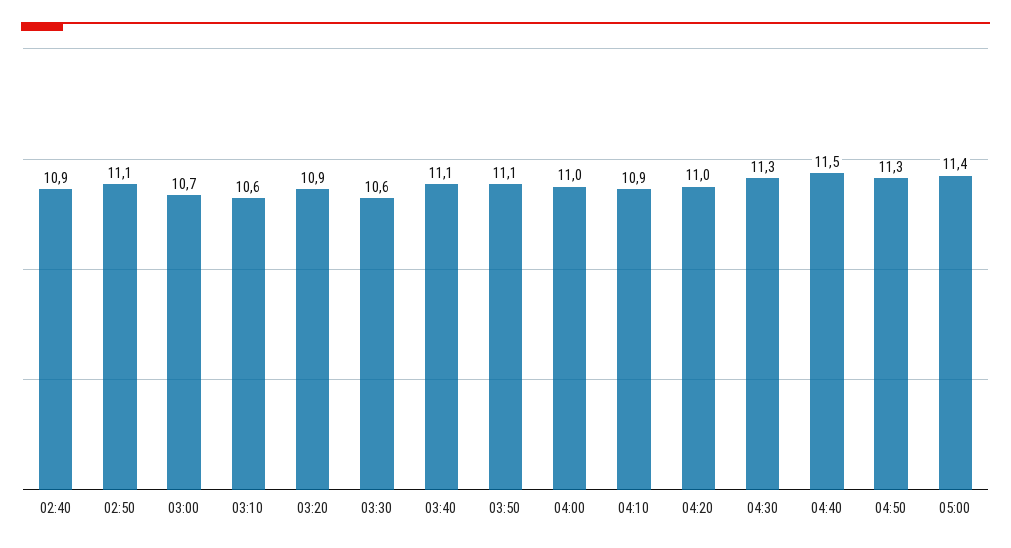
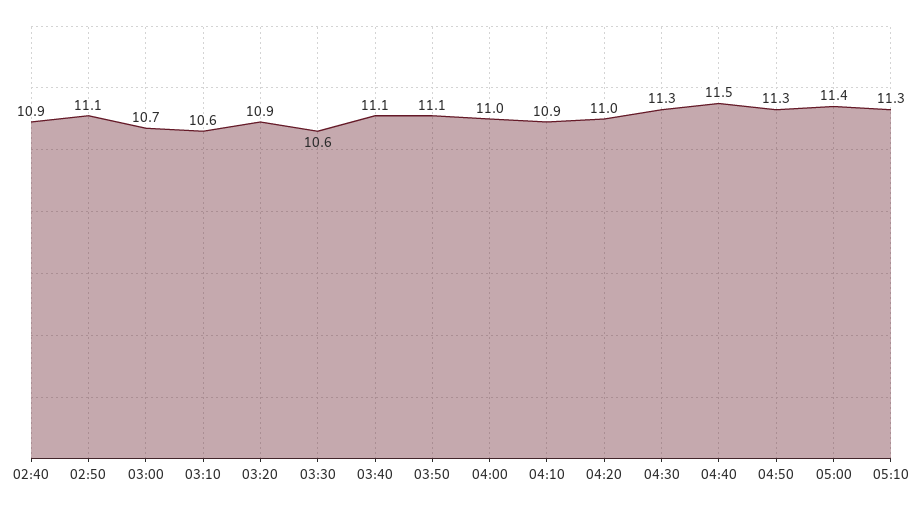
05:10: none -> 11.3

